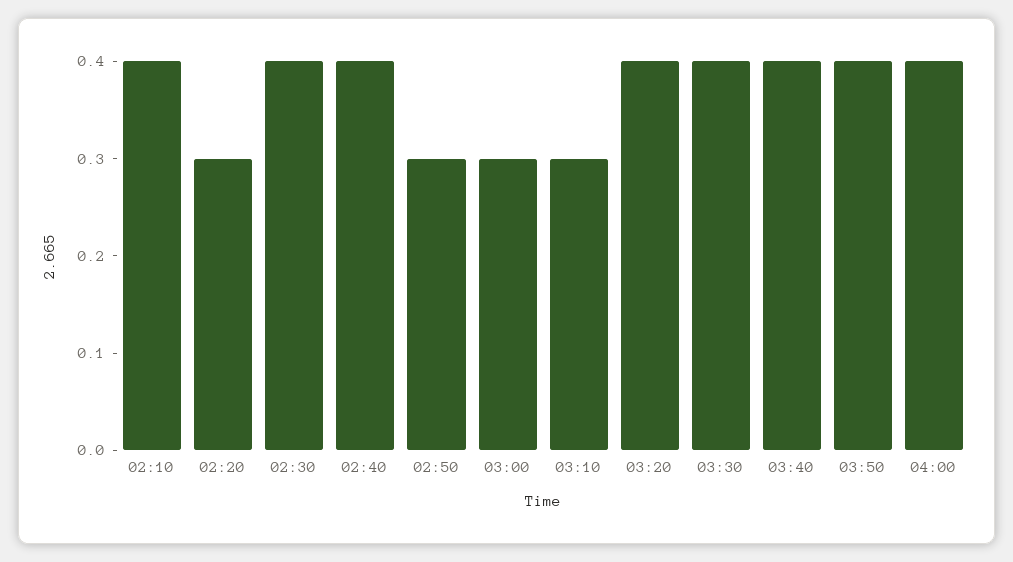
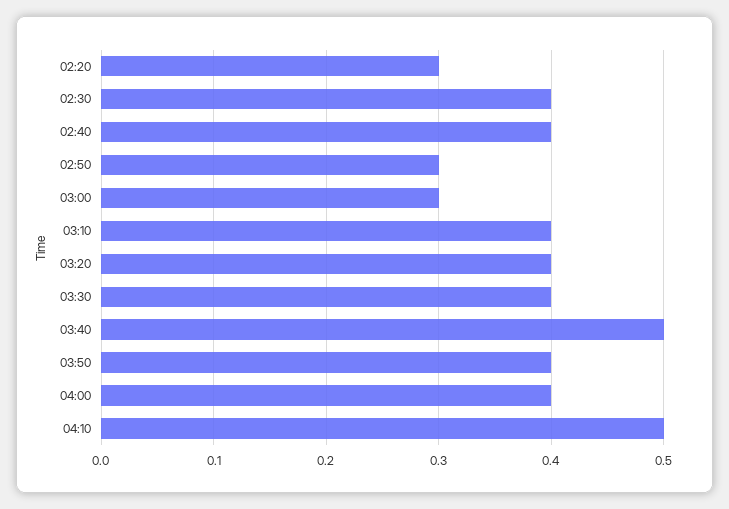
02:10: 0.4 -> none
03:10: 0.3 -> 0.4
03:40: 0.4 -> 0.5
04:10: none -> 0.5

